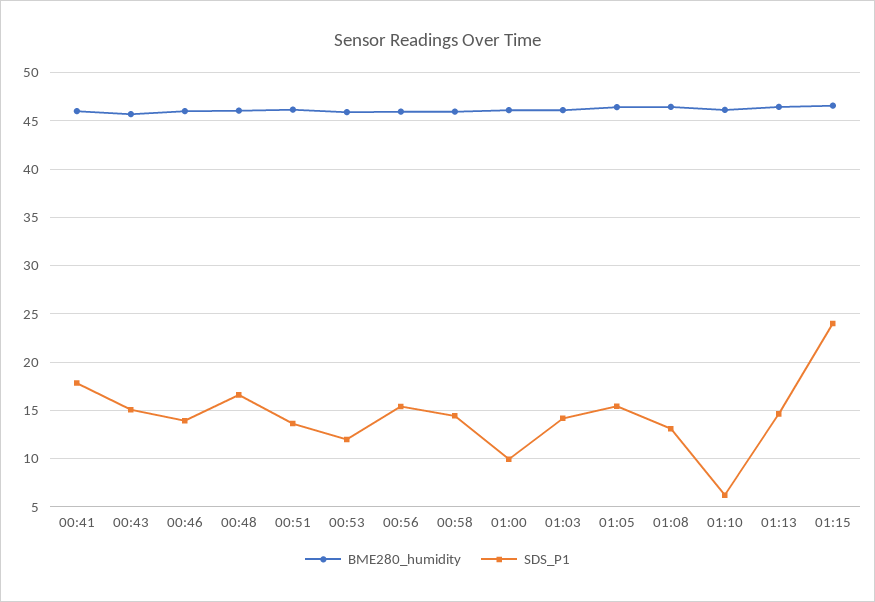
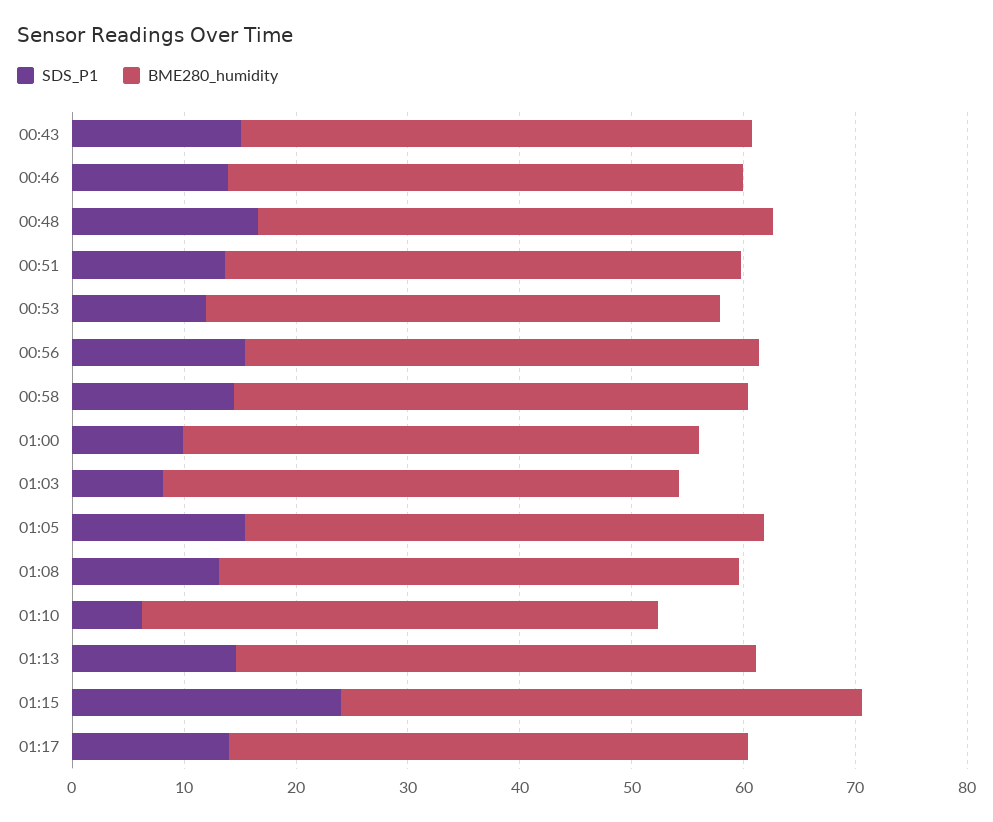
BME280_humidity, 00:41: 46 -> none
SDS_P1, 00:41: 18 -> none
SDS_P1, 01:03: 14 -> 8
SDS_P1, 01:17: none -> 14
BME280_humidity, 01:17: none -> 46

